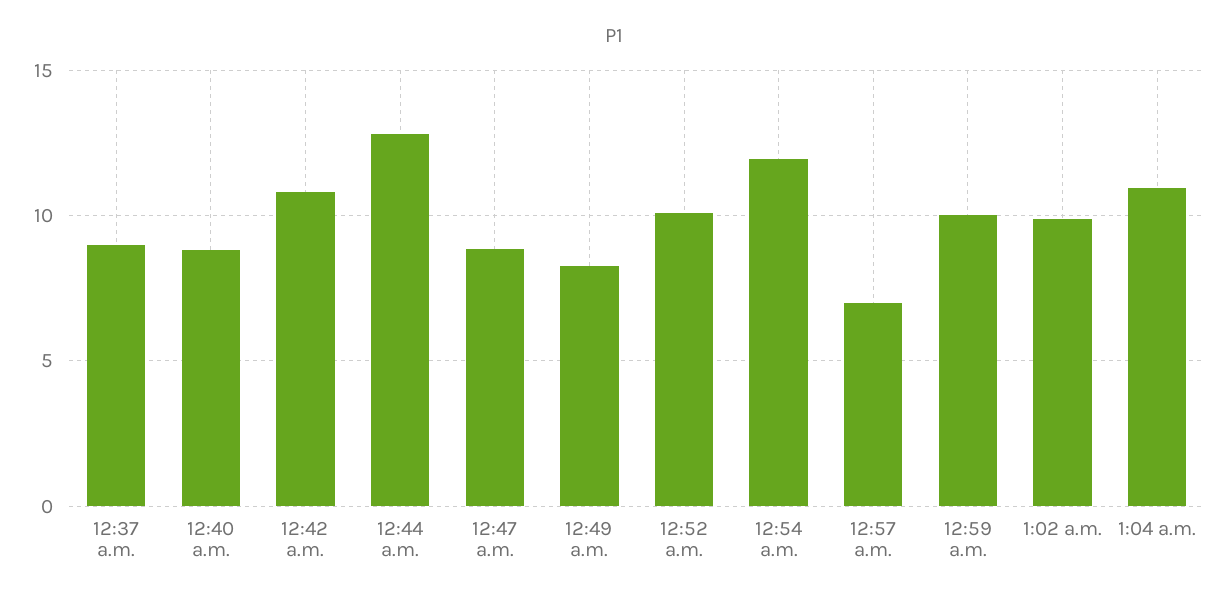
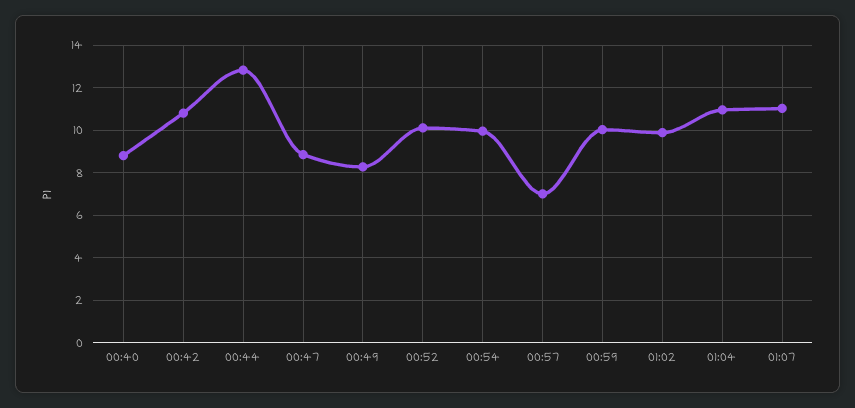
12:37 a.m.: 9 -> none
12:54 a.m.: 12 -> 10
01:07: none -> 11

